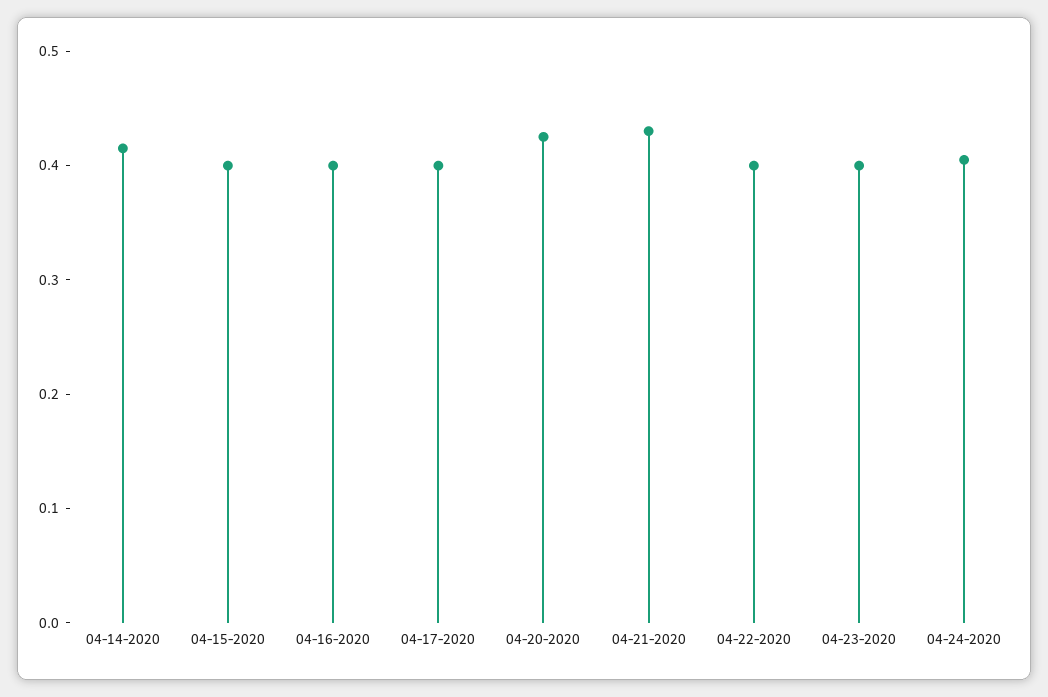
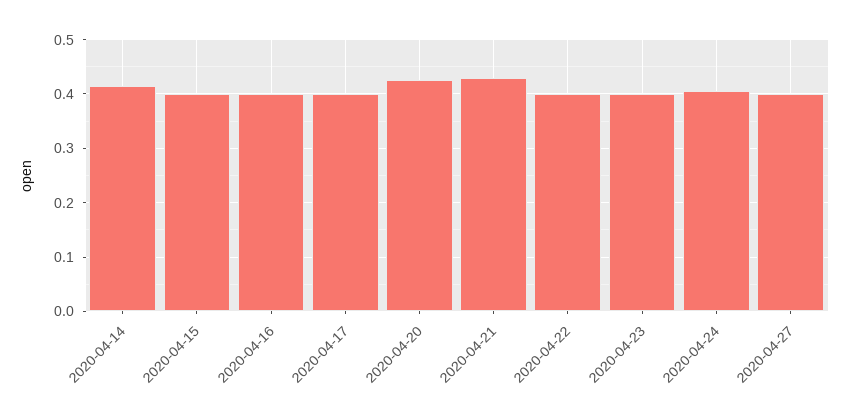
2020-04-27: none -> 0.4

